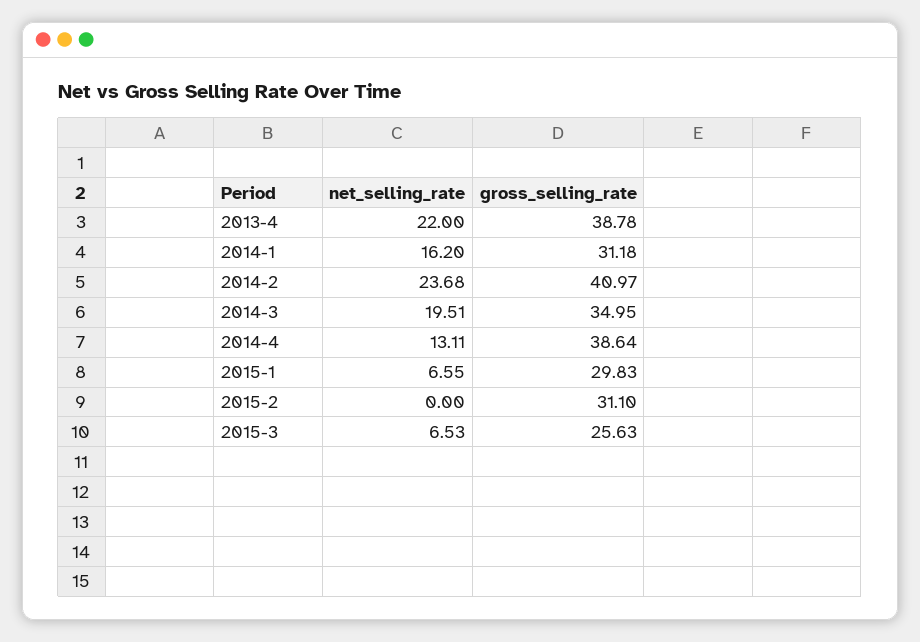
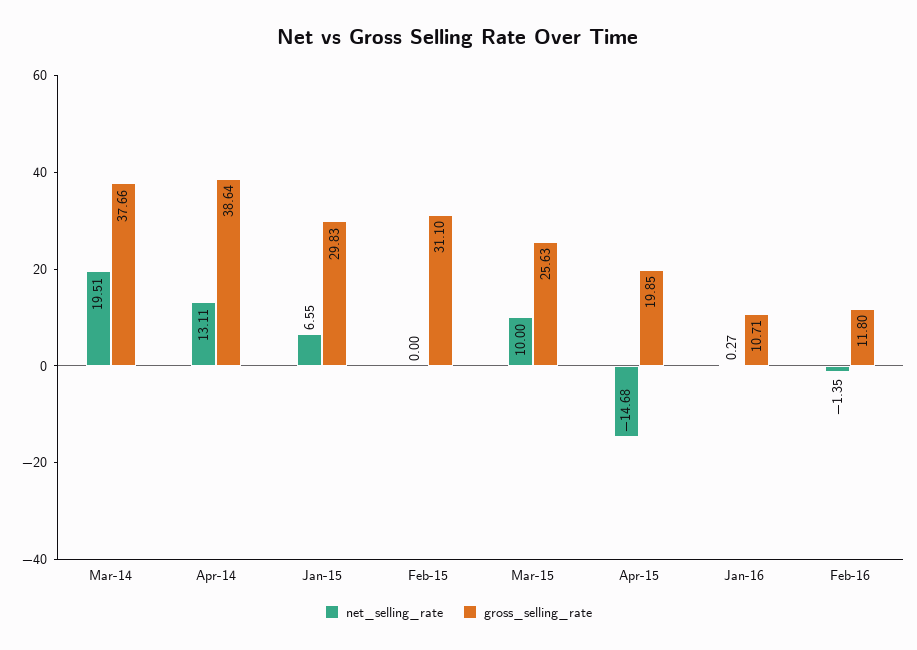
net_selling_rate, 2013-4: 22 -> none
gross_selling_rate, 2013-4: 38.78 -> none
net_selling_rate, 2014-1: 16.2 -> none
gross_selling_rate, 2014-1: 31.18 -> none
net_selling_rate, 2014-2: 23.68 -> none
gross_selling_rate, 2014-2: 40.97 -> none
gross_selling_rate, 2014-3: 34.95 -> 37.66
net_selling_rate, 2015-3: 6.53 -> 10
net_selling_rate, Apr-15: none -> -14.68
gross_selling_rate, Apr-15: none -> 19.85
net_selling_rate, Jan-16: none -> 0.27
gross_selling_rate, Jan-16: none -> 10.71
net_selling_rate, Feb-16: none -> -1.35
gross_selling_rate, Feb-16: none -> 11.8

